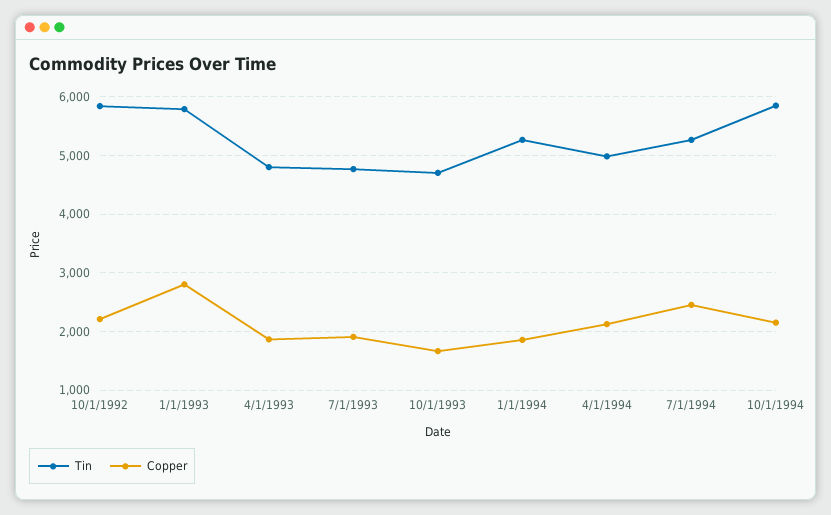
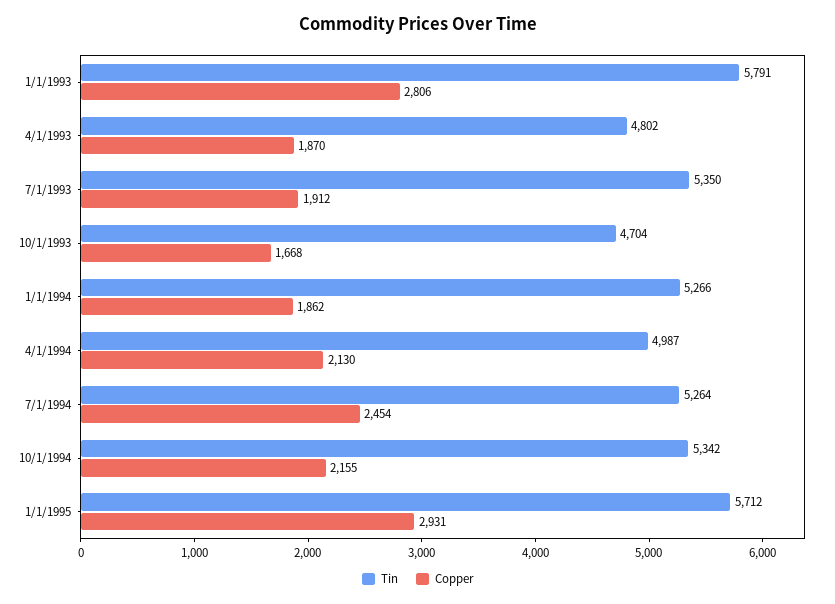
Tin, 10/1/1992: 5800 -> none
Copper, 10/1/1992: 2200 -> none
Tin, 7/1/1993: 4800 -> 5350
Tin, 10/1/1994: 5800 -> 5342
Tin, 1/1/1995: none -> 5712
Copper, 1/1/1995: none -> 2931

